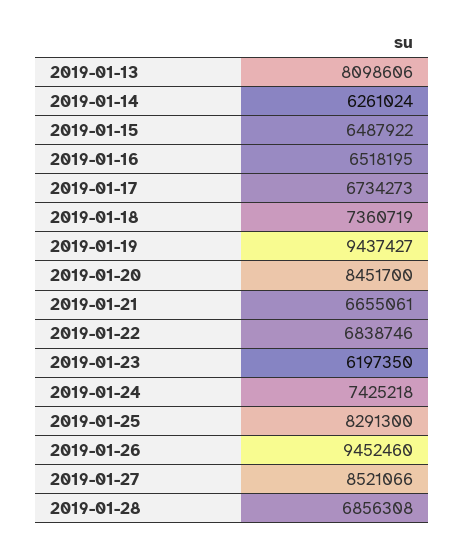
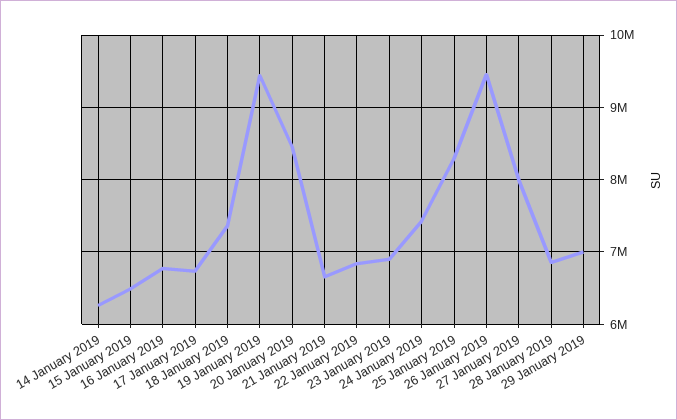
2019-01-13: 8098606 -> none
2019-01-16: 6518195 -> 6800000
2019-01-23: 6197350 -> 6900000
2019-01-27: 8521066 -> 8000000
29 January 2019: none -> 7000000

